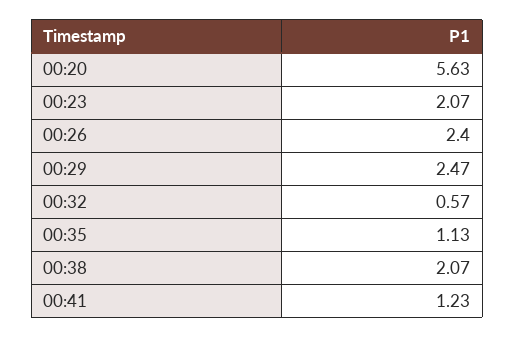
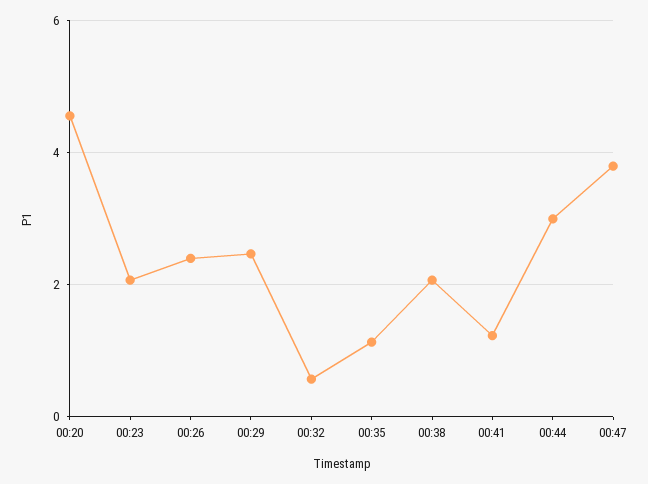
00:20: 5.63 -> 4.6
00:44: none -> 3
00:47: none -> 3.8

